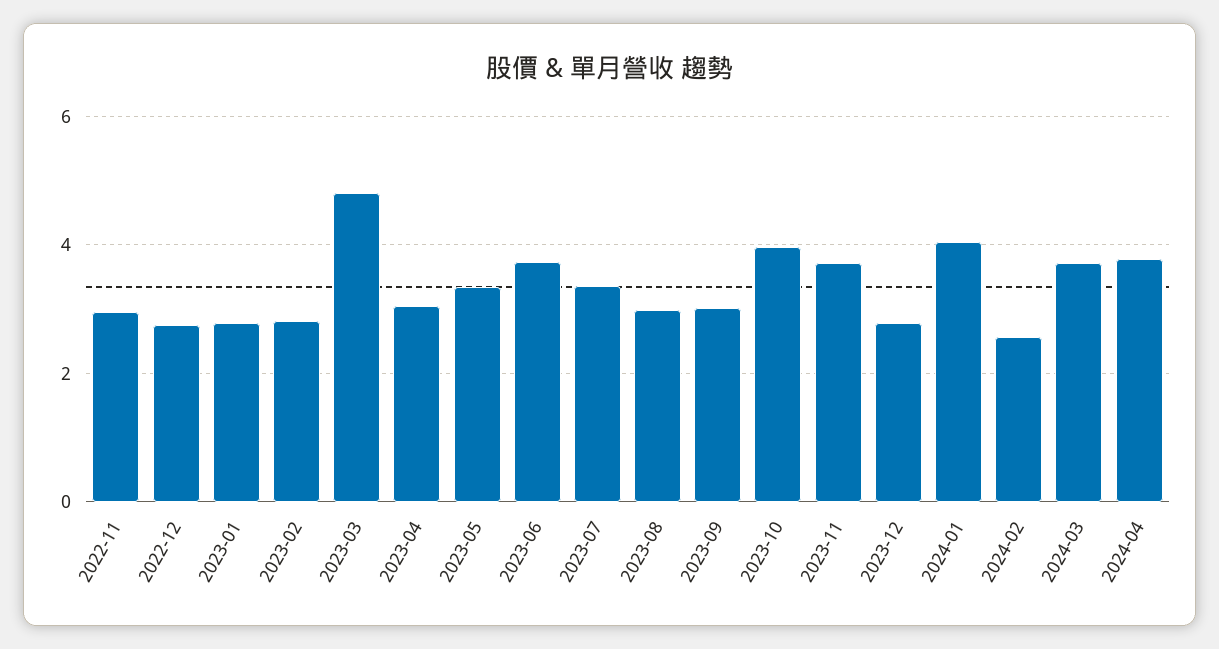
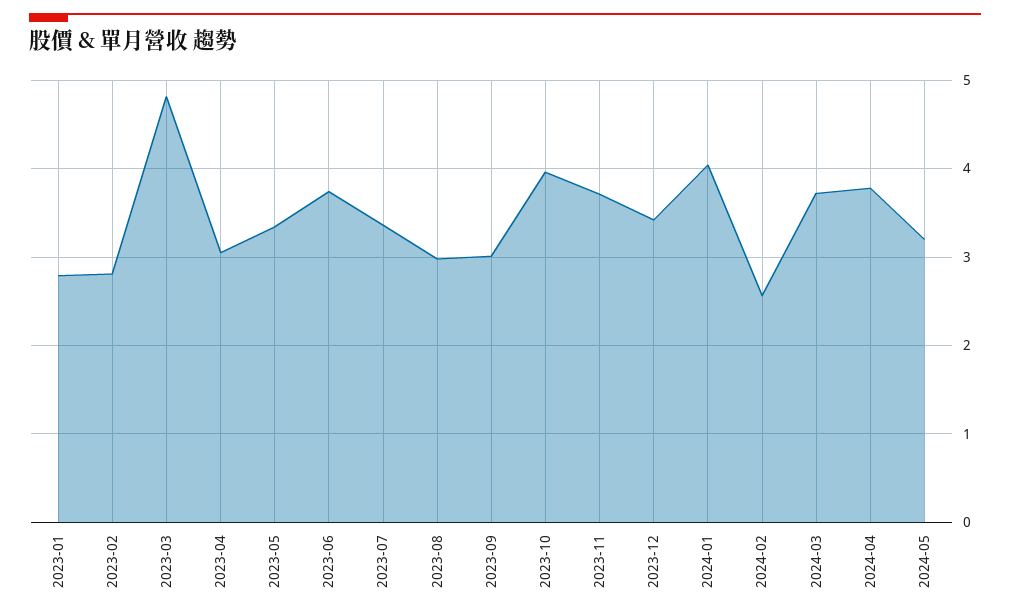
2022-11: 3 -> none
2022-12: 2.8 -> none
2023-12: 2.8 -> 3.4
2024-05: none -> 3.2

